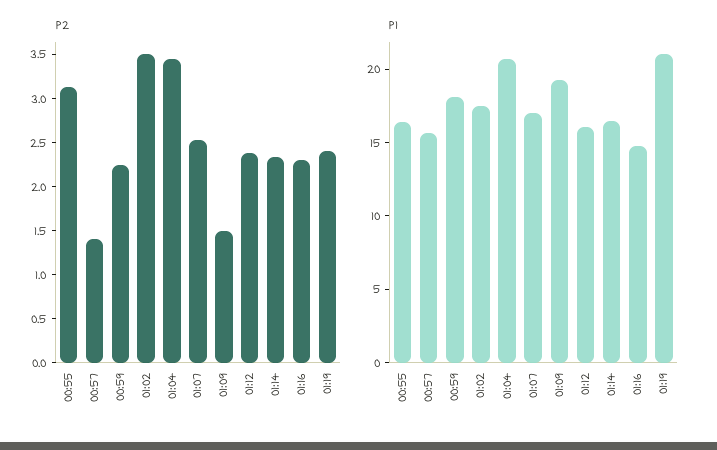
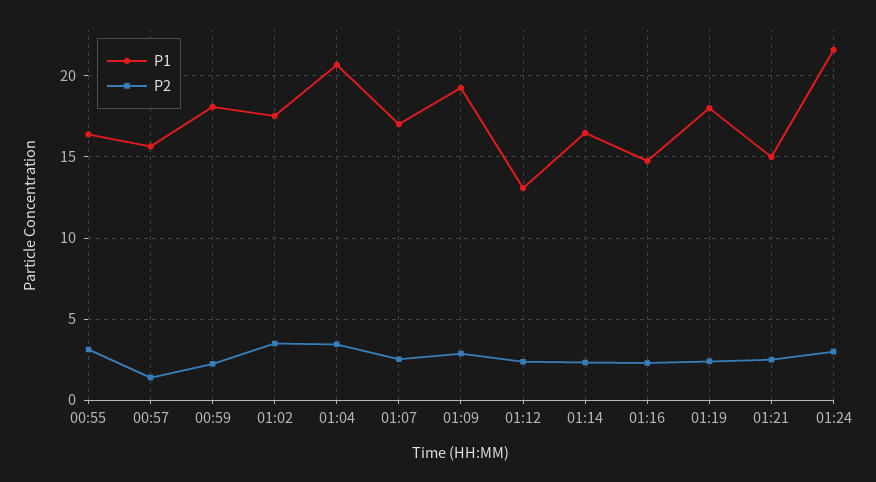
P2, 01:09: 1.5 -> 3
P1, 01:12: 16 -> 13
P1, 01:19: 21 -> 18
P1, 01:21: none -> 15
P2, 01:21: none -> 2.5
P1, 01:24: none -> 21.5
P2, 01:24: none -> 3

